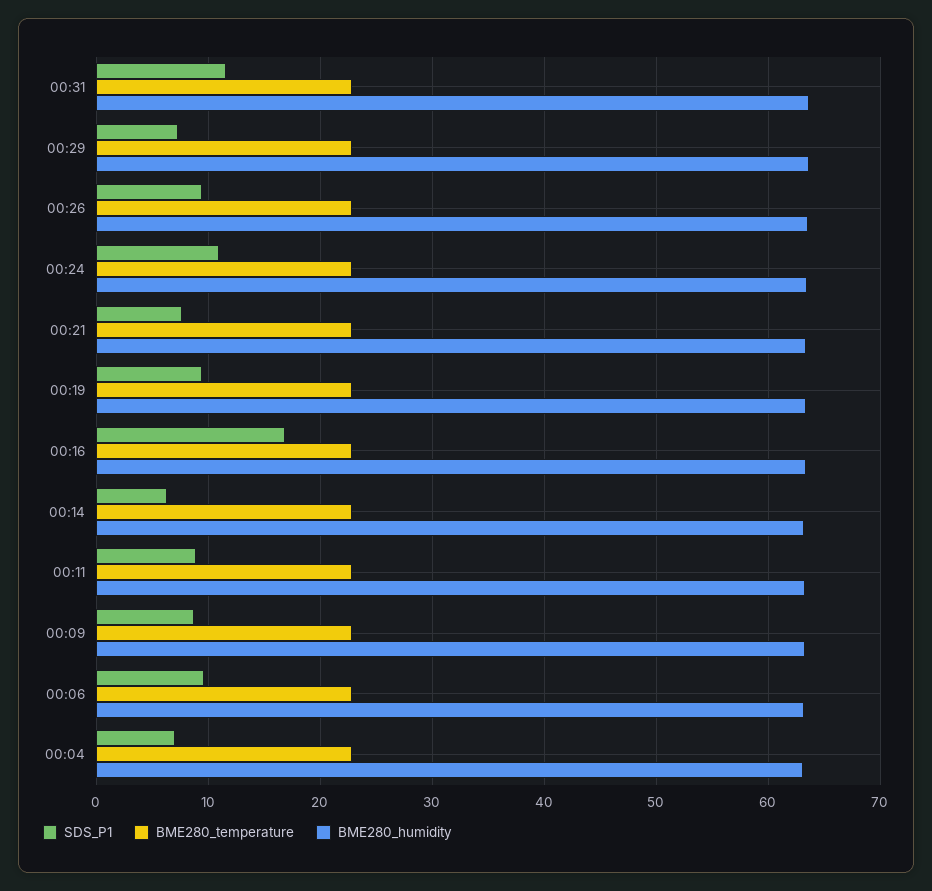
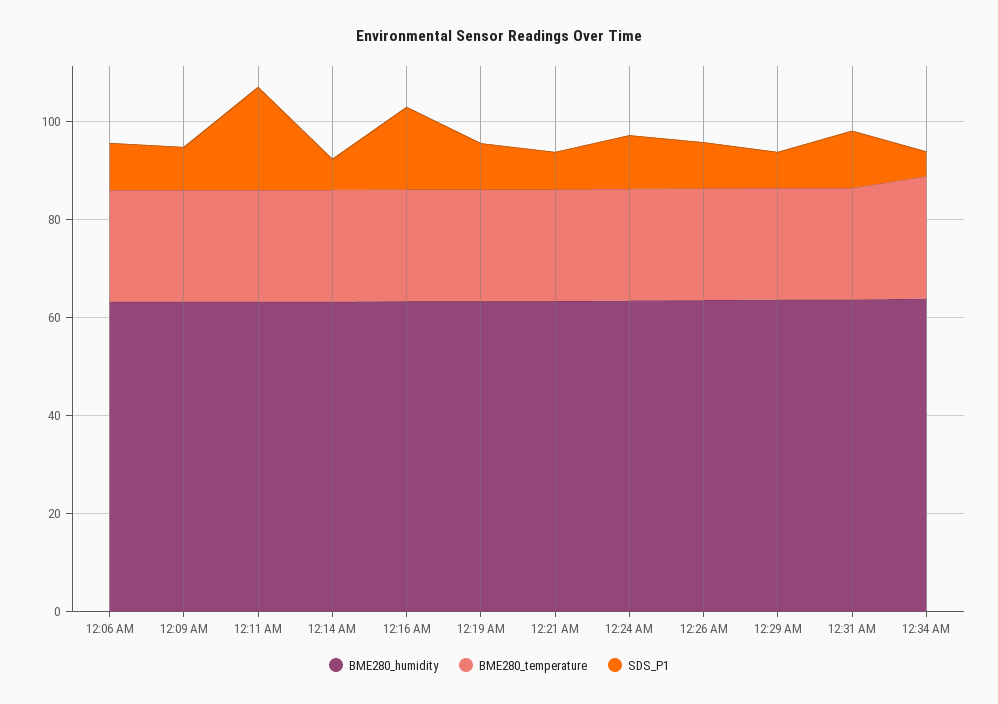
SDS_P1, 00:11: 9 -> 20
SDS_P1, 00:04: 7 -> none
BME280_temperature, 00:04: 23 -> none
BME280_humidity, 00:04: 63 -> none
BME280_humidity, 12:34 AM: none -> 65
BME280_temperature, 12:34 AM: none -> 25
SDS_P1, 12:34 AM: none -> 5

